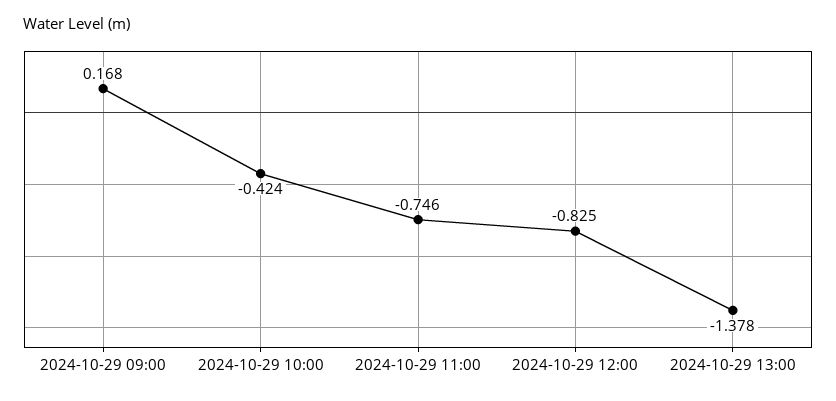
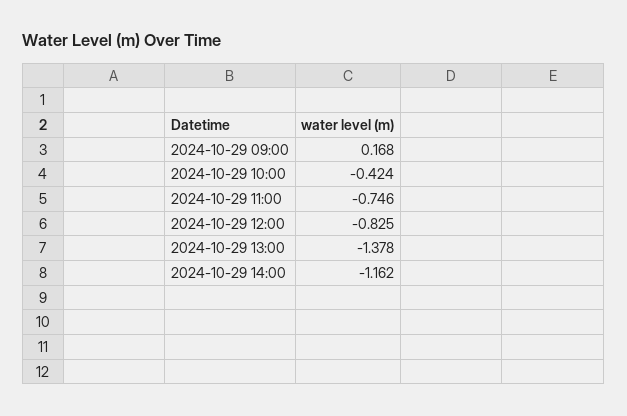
2024-10-29 14:00: none -> -1.162

